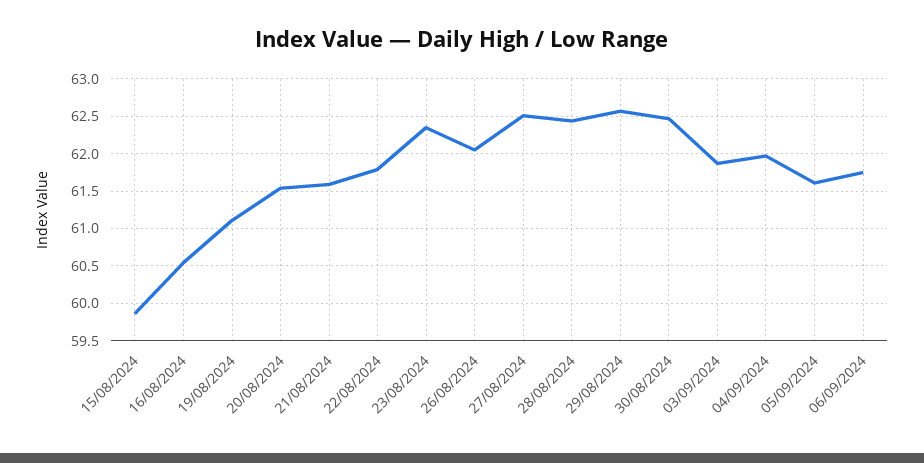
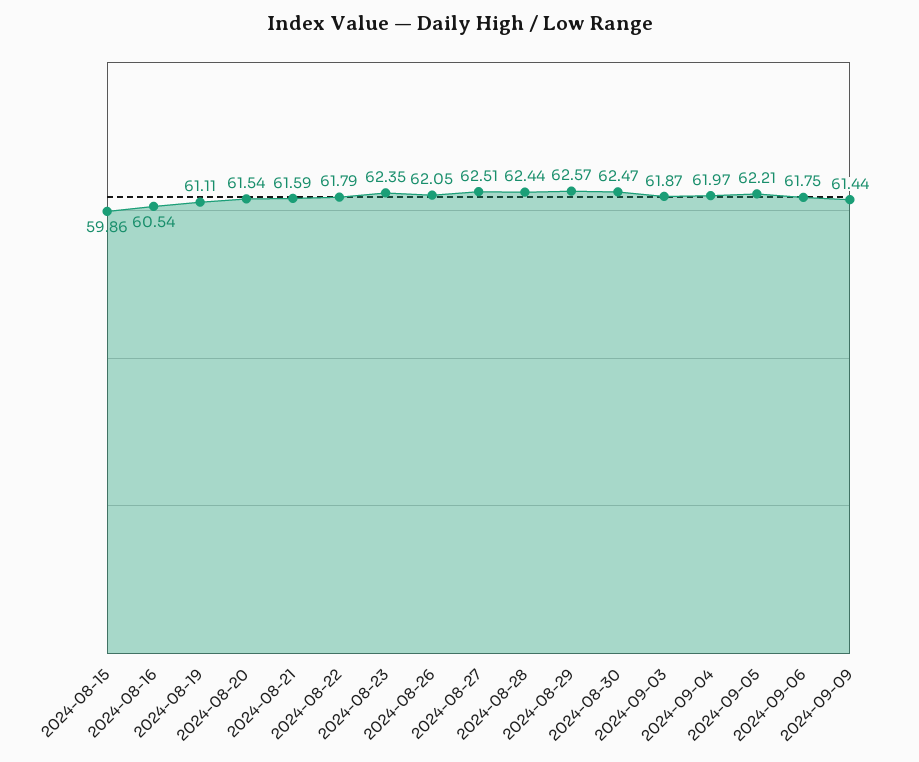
05/09/2024: 61.6 -> 62.21
2024-09-09: none -> 61.44

